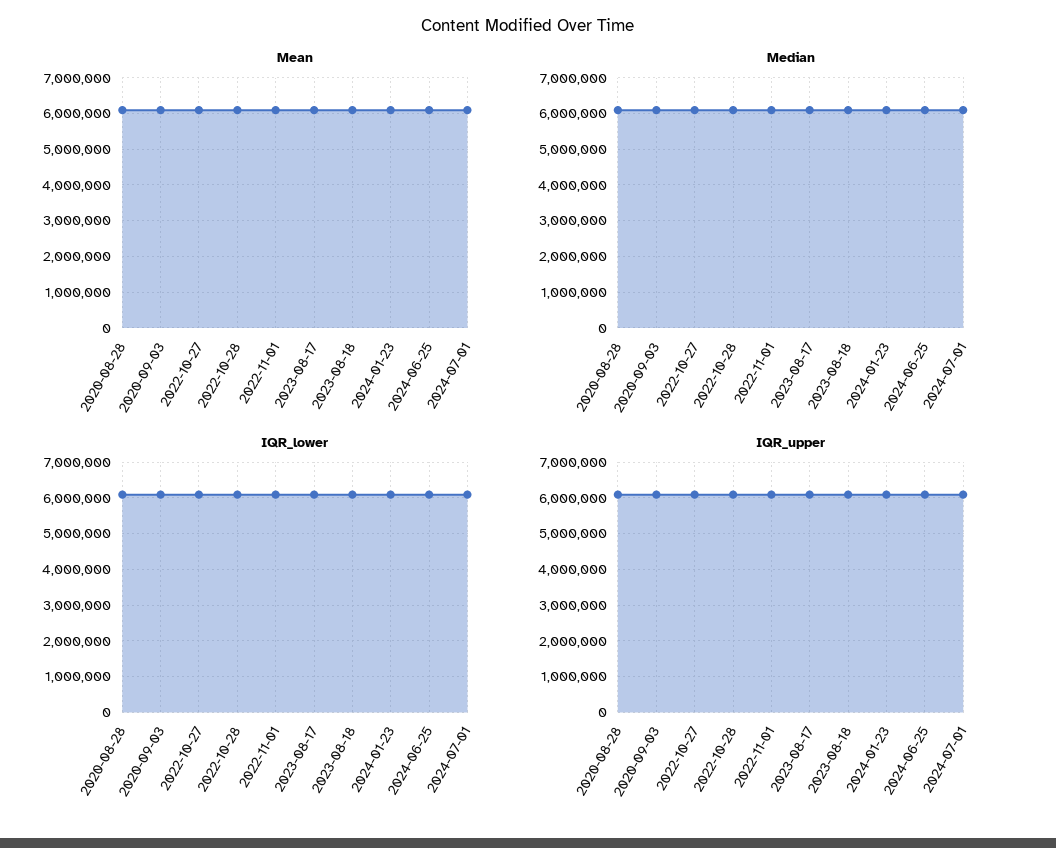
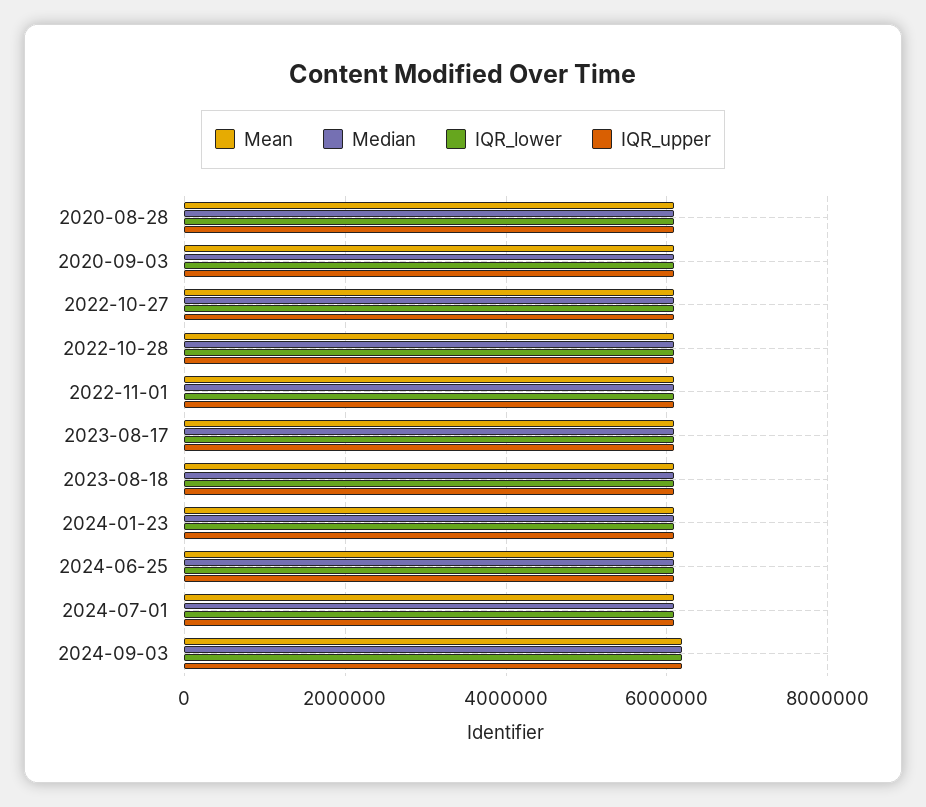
Mean, 2024-09-03: none -> 6200000
Median, 2024-09-03: none -> 6200000
IQR_lower, 2024-09-03: none -> 6200000
IQR_upper, 2024-09-03: none -> 6200000

